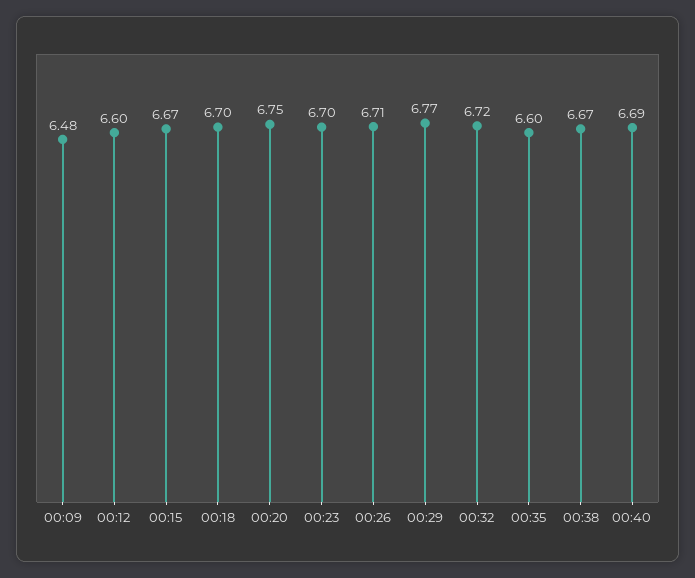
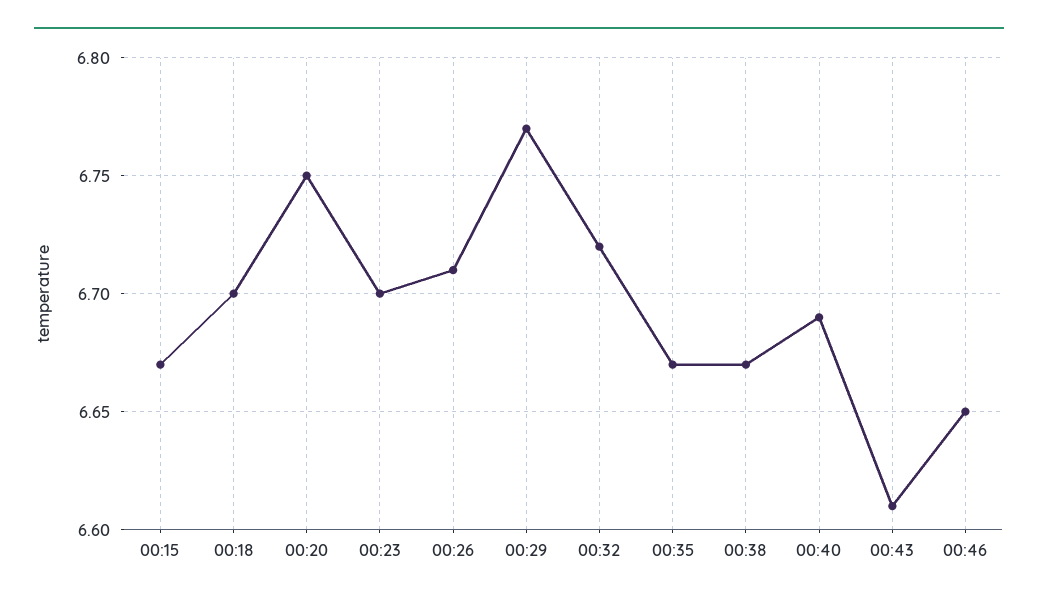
00:09: 6.48 -> none
00:12: 6.6 -> none
00:35: 6.6 -> 6.67
00:43: none -> 6.61
00:46: none -> 6.65

